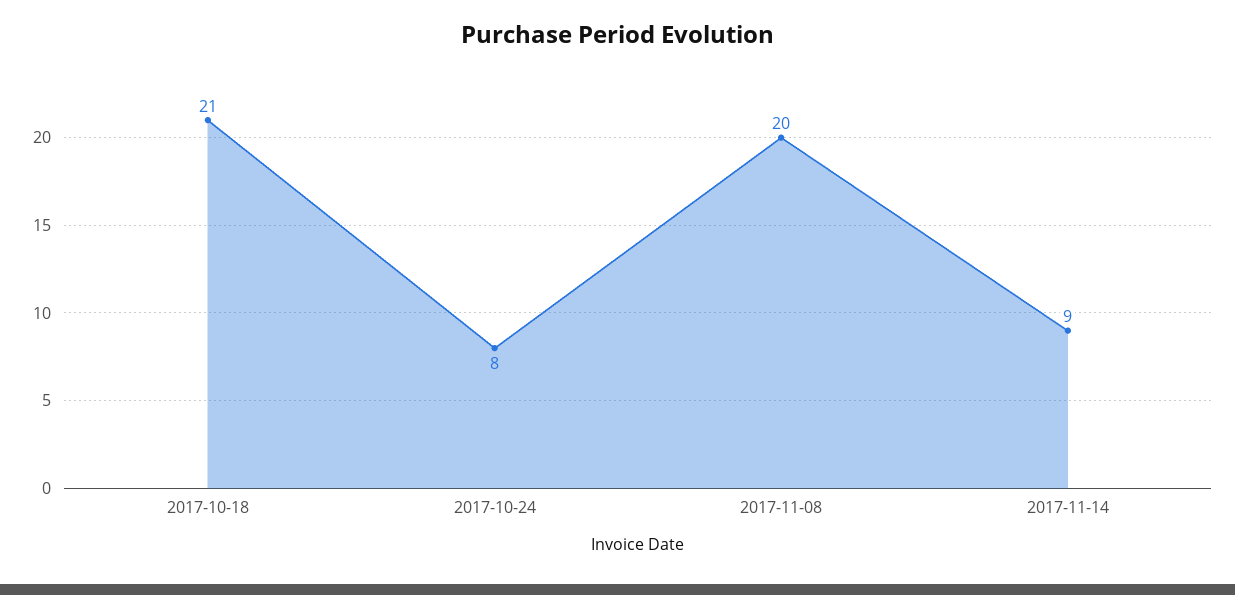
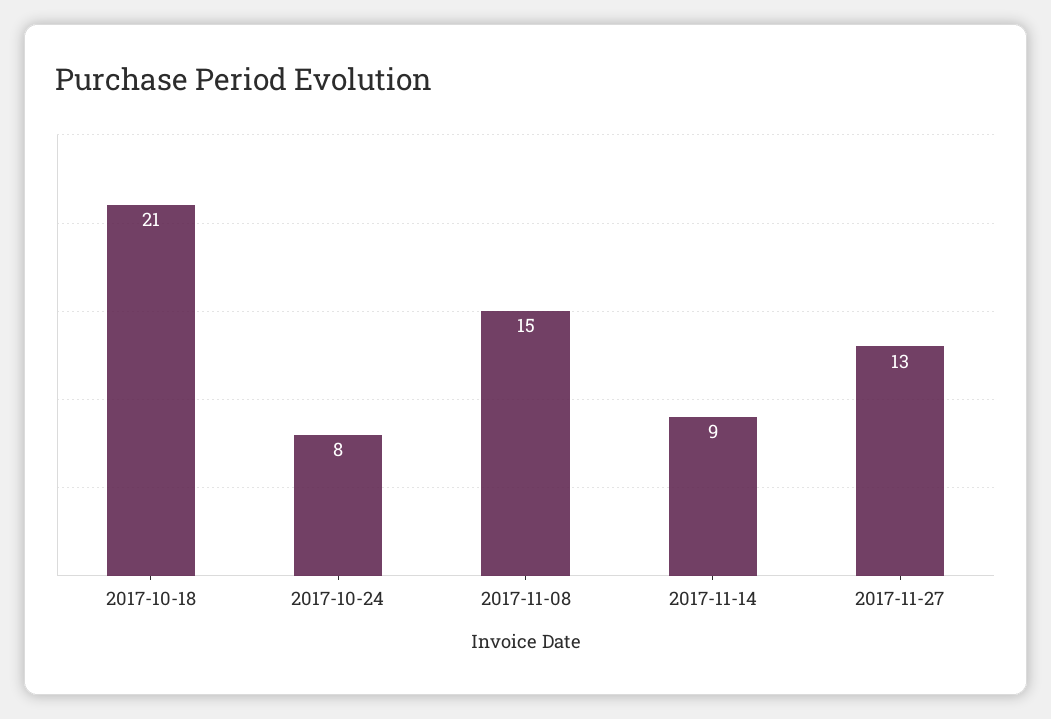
2017-11-08: 20 -> 15
2017-11-27: none -> 13

